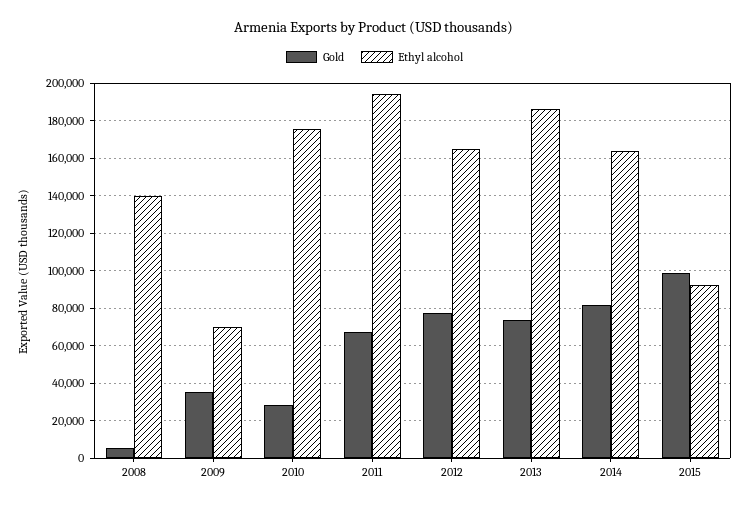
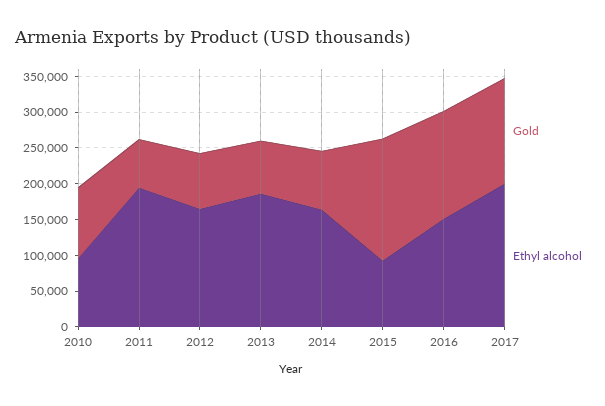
Gold, 2008: 5000 -> none
Ethyl alcohol, 2008: 140000 -> none
Gold, 2009: 35000 -> none
Ethyl alcohol, 2009: 70000 -> none
Gold, 2010: 30000 -> 100000
Ethyl alcohol, 2010: 175000 -> 100000
Gold, 2015: 100000 -> 175000
Gold, 2016: none -> 150000
Ethyl alcohol, 2016: none -> 150000
Gold, 2017: none -> 150000
Ethyl alcohol, 2017: none -> 200000

